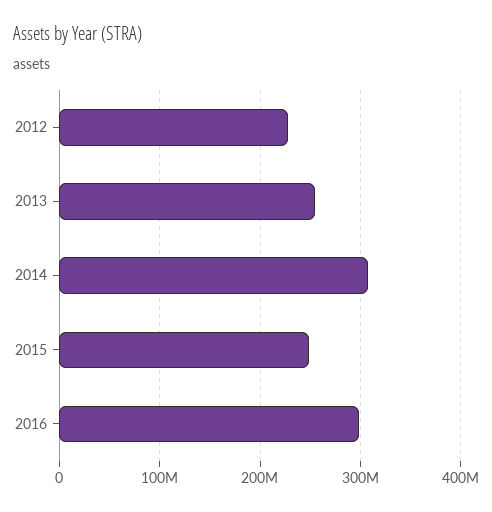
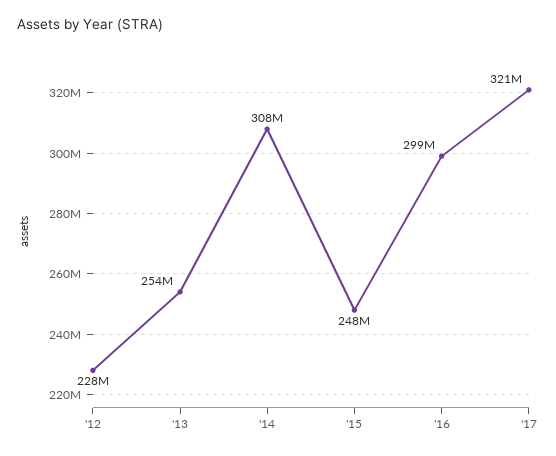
'17: none -> 321000000

